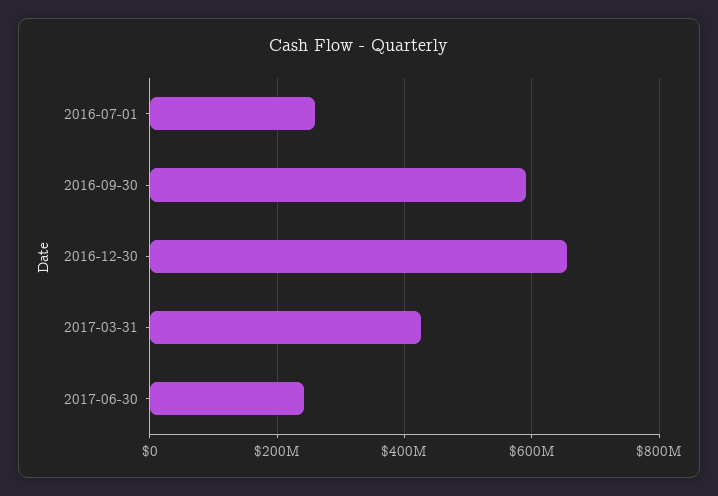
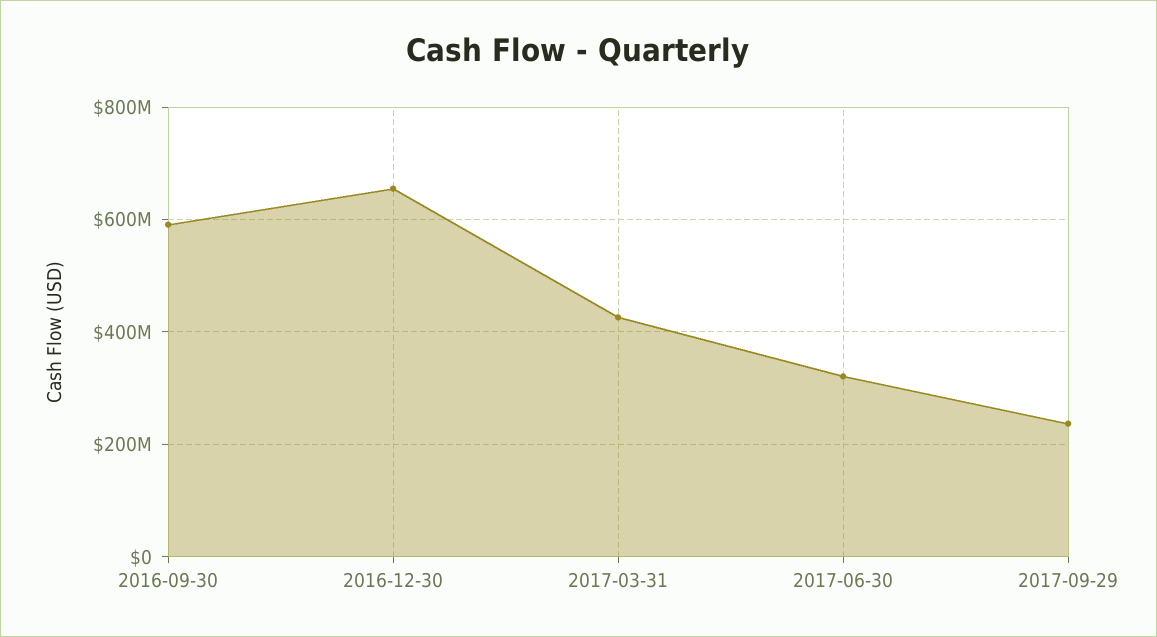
2016-07-01: 260000000 -> none
2017-06-30: 240000000 -> 320000000
2017-09-29: none -> 240000000

